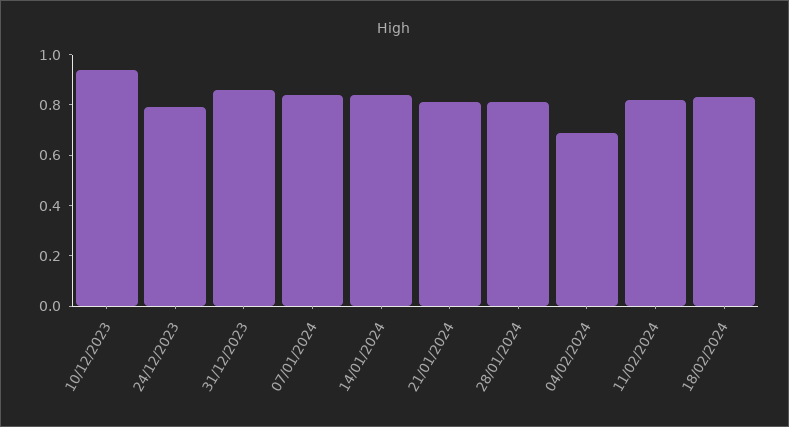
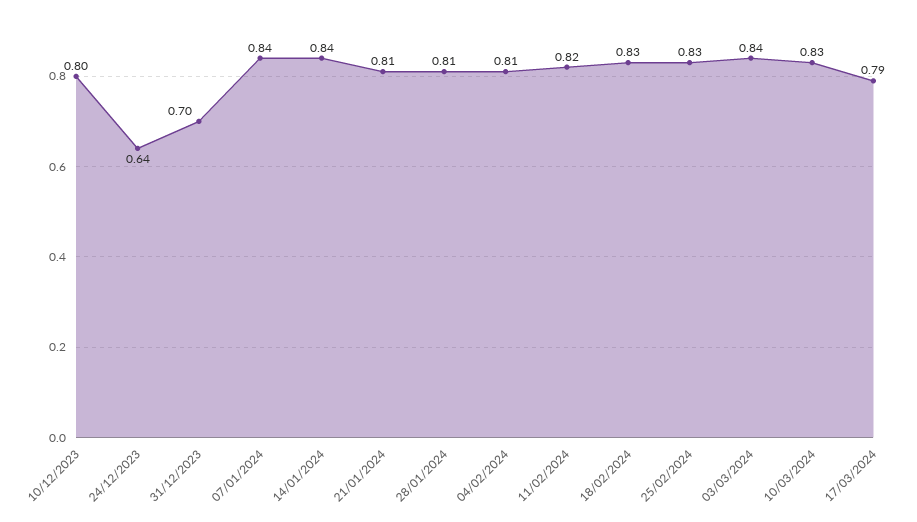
10/12/2023: 0.95 -> 0.8
24/12/2023: 0.8 -> 0.64
31/12/2023: 0.85 -> 0.7
04/02/2024: 0.7 -> 0.81
25/02/2024: none -> 0.83
03/03/2024: none -> 0.84
10/03/2024: none -> 0.83
17/03/2024: none -> 0.79

